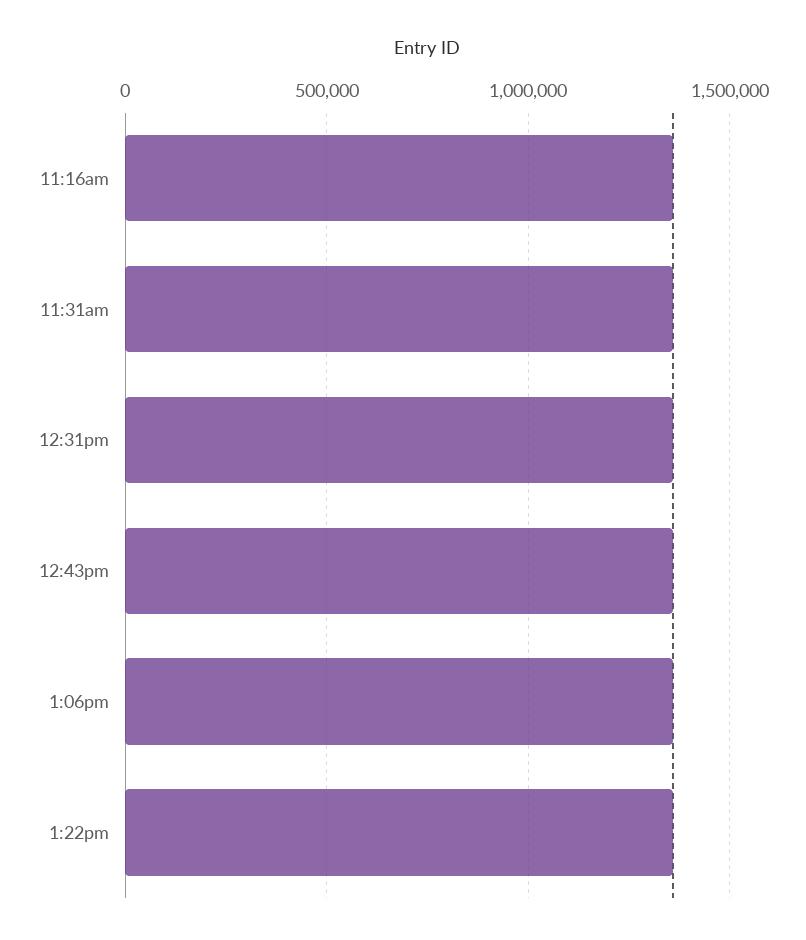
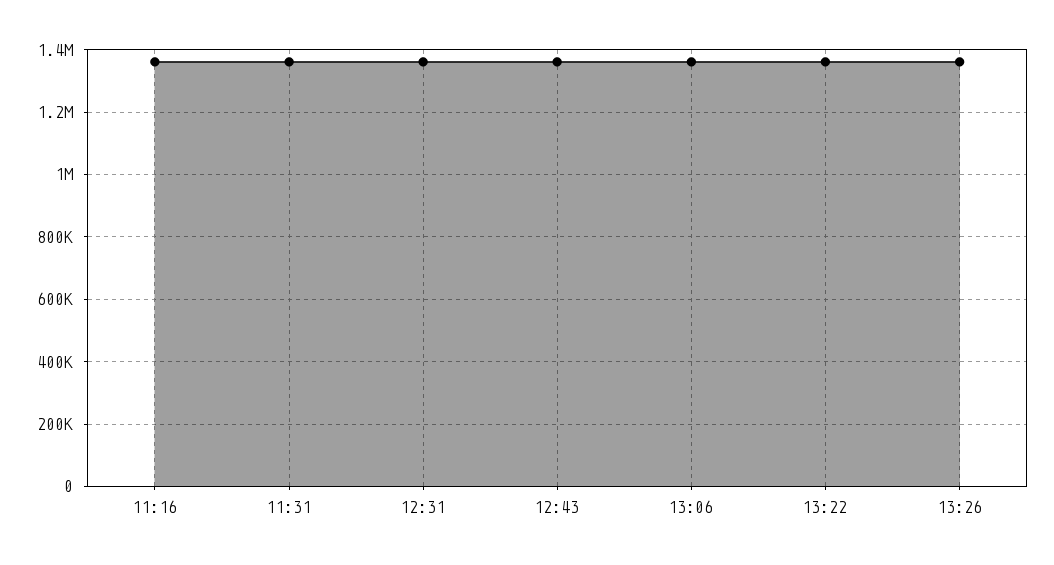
13:26: none -> 1360000

